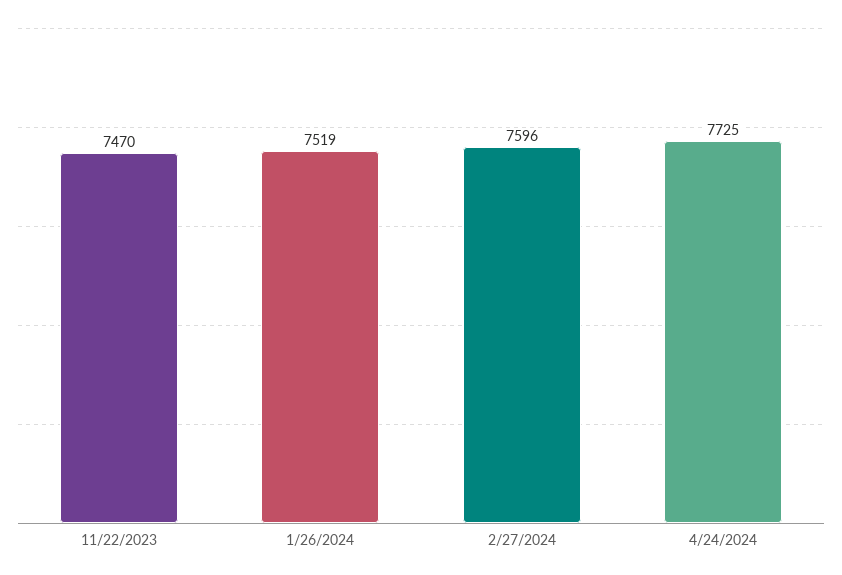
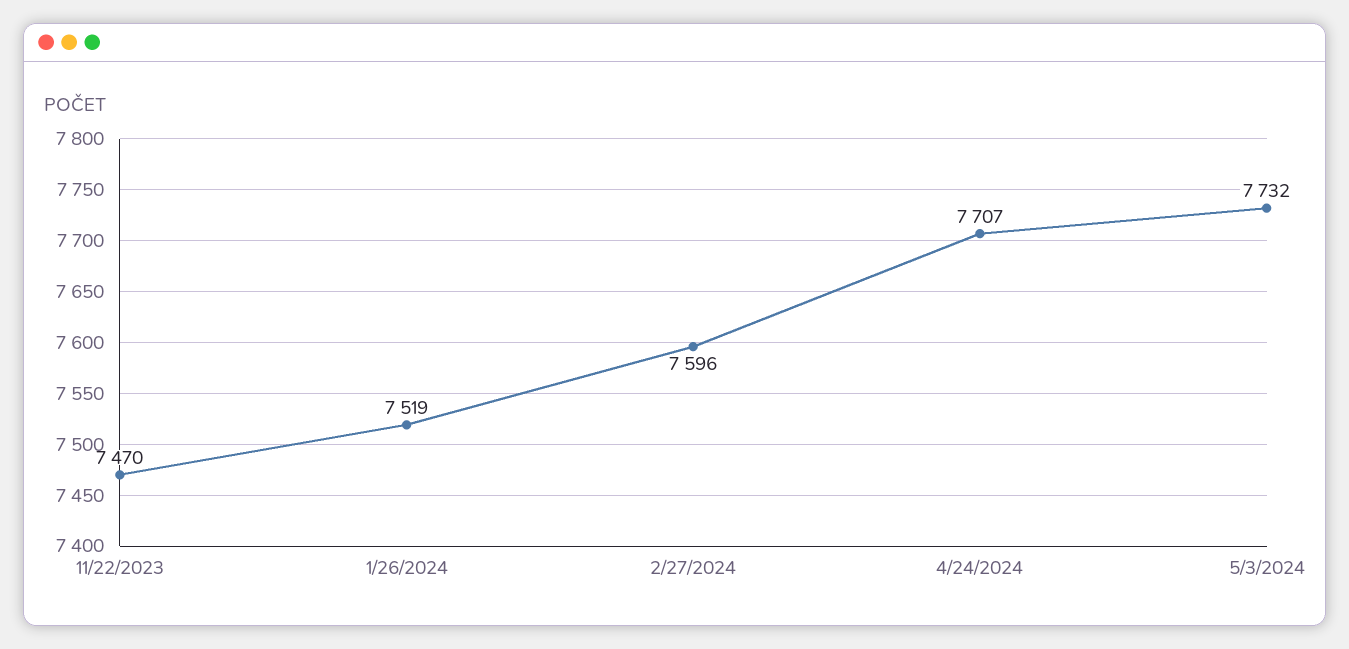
4/24/2024: 7725 -> 7707
5/3/2024: none -> 7732

